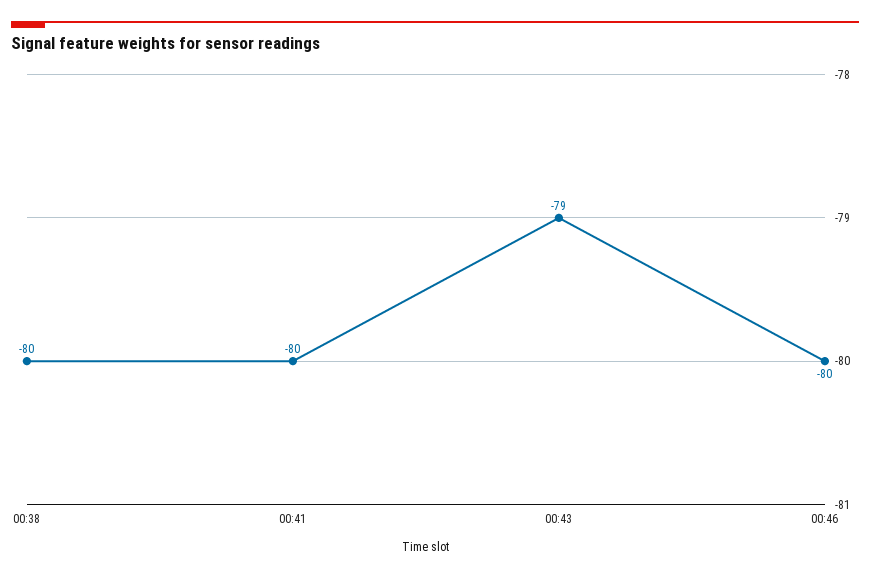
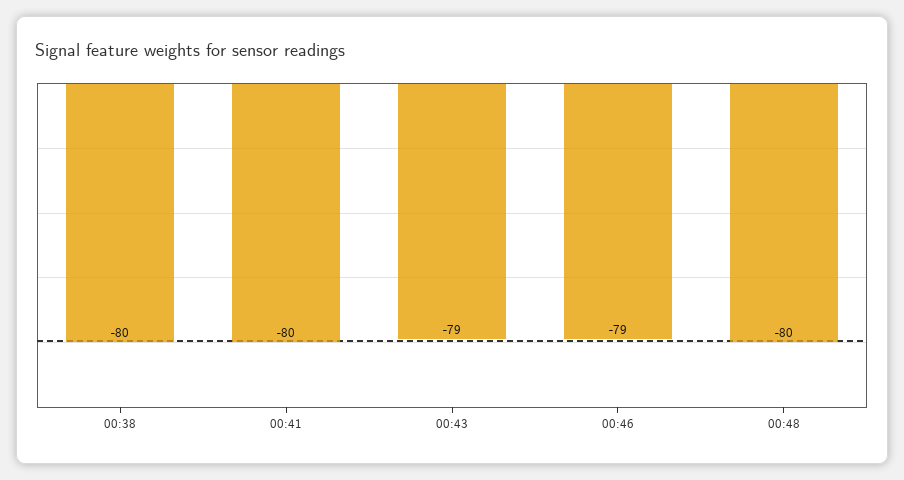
00:46: -80 -> -79
00:48: none -> -80

